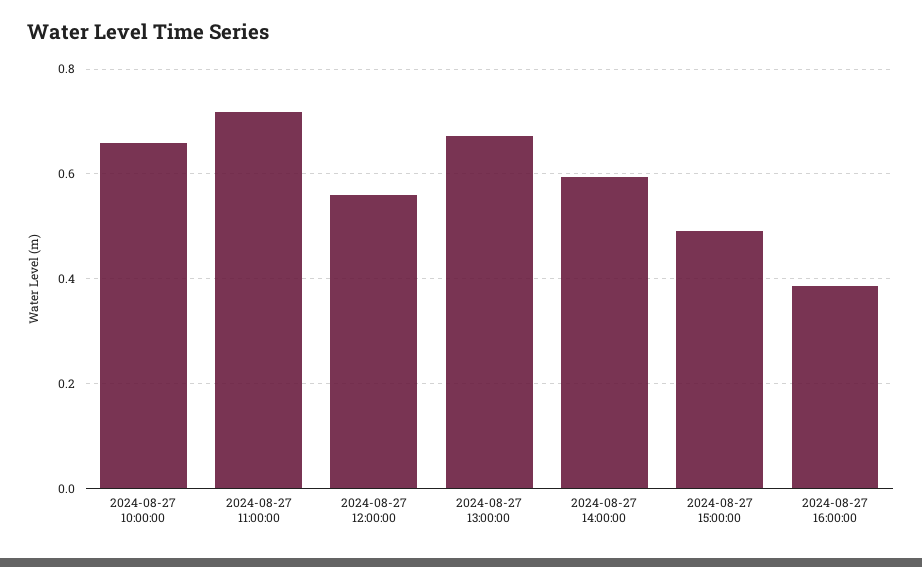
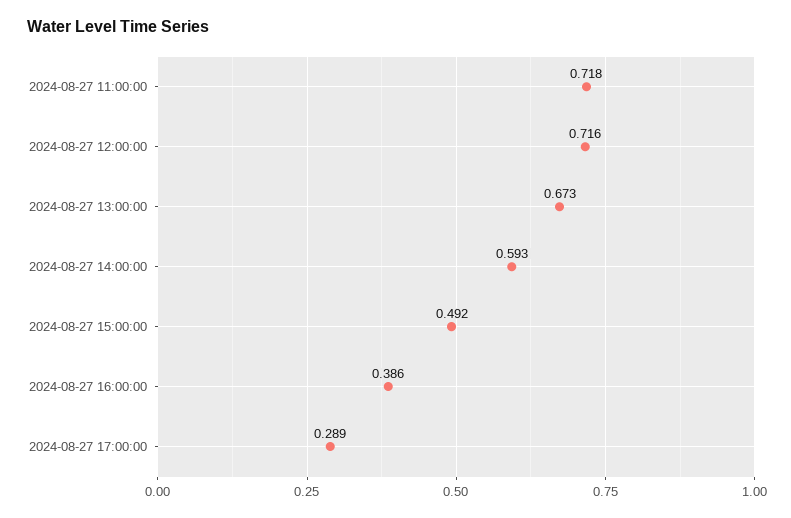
2024-08-27 10:00:00: 0.66 -> none
2024-08-27 12:00:00: 0.56 -> 0.716
2024-08-27 17:00:00: none -> 0.289

